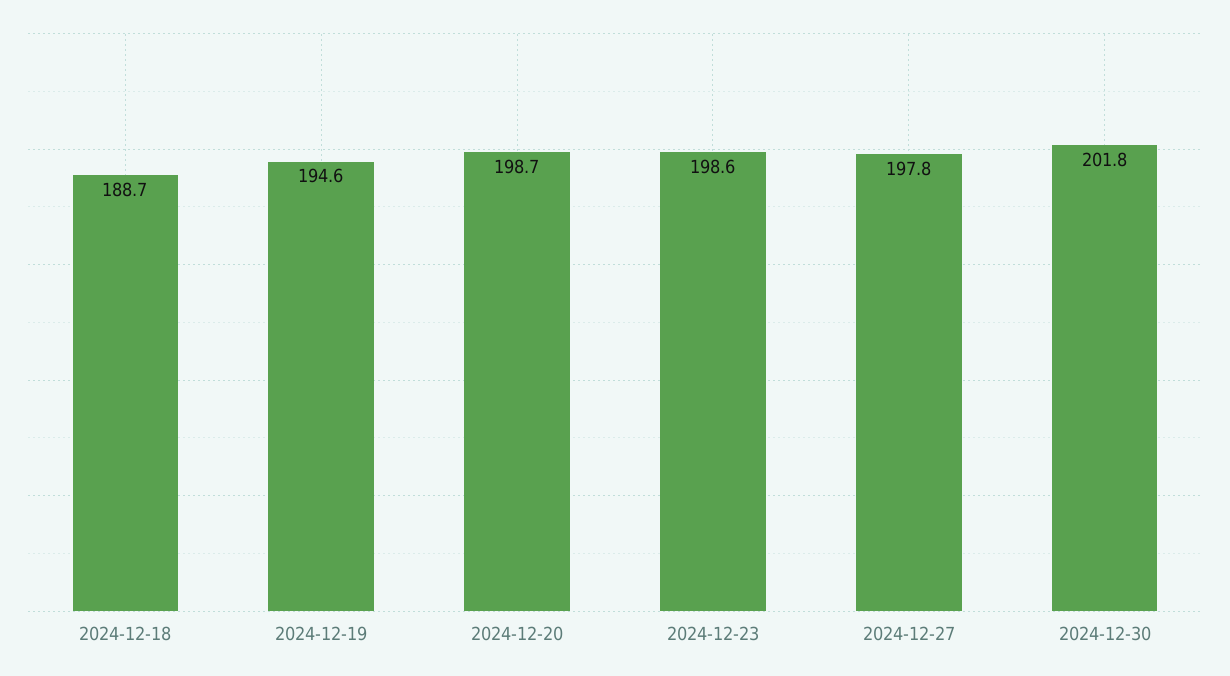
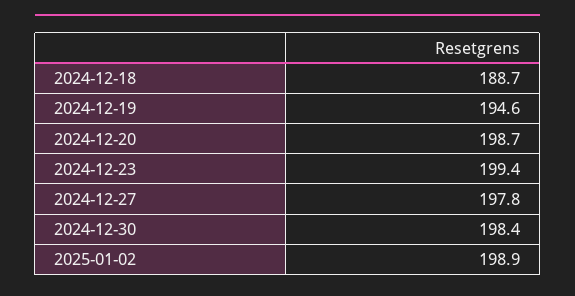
2024-12-23: 198.6 -> 199.4
2024-12-30: 201.8 -> 198.4
2025-01-02: none -> 198.9

